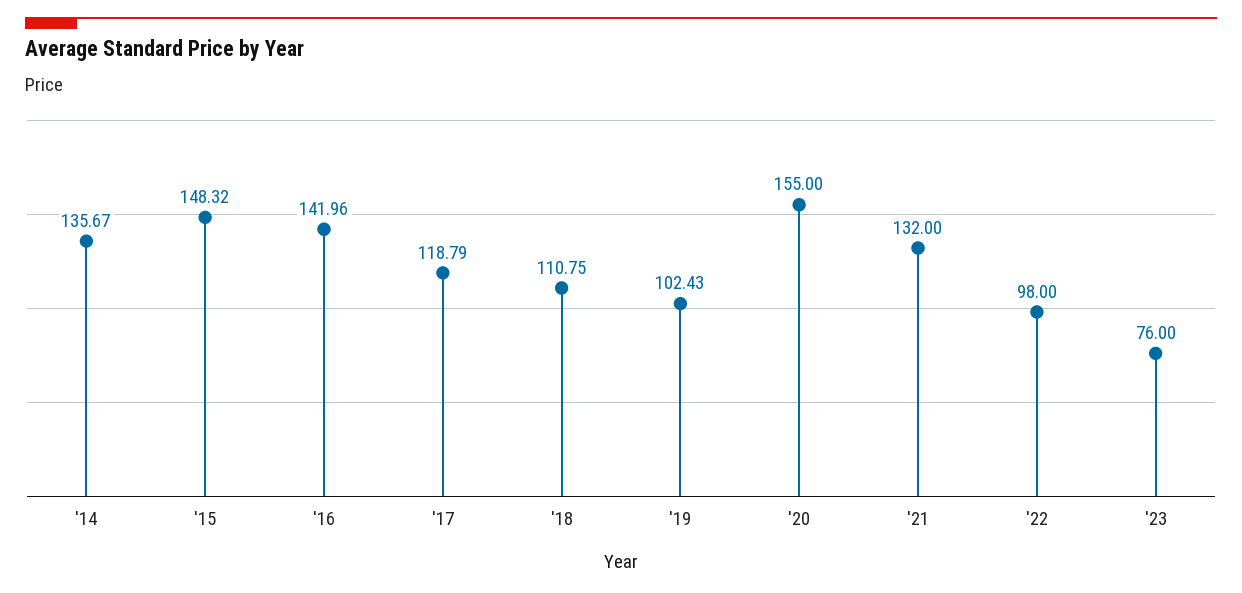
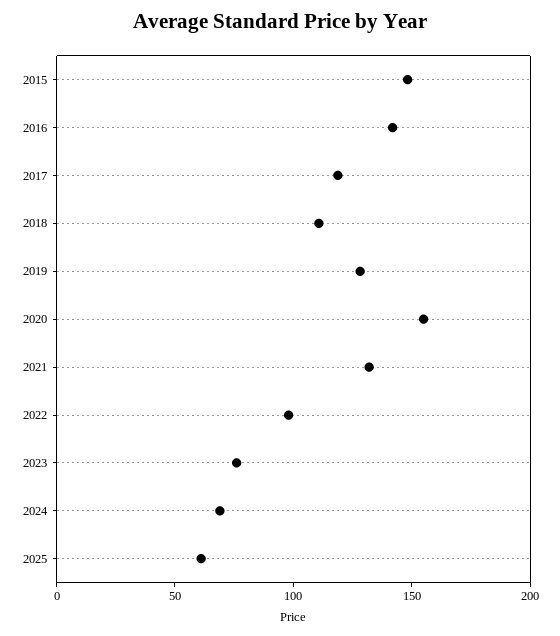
'14: 135.67 -> none
'19: 102.43 -> 130
2024: none -> 70
2025: none -> 60

